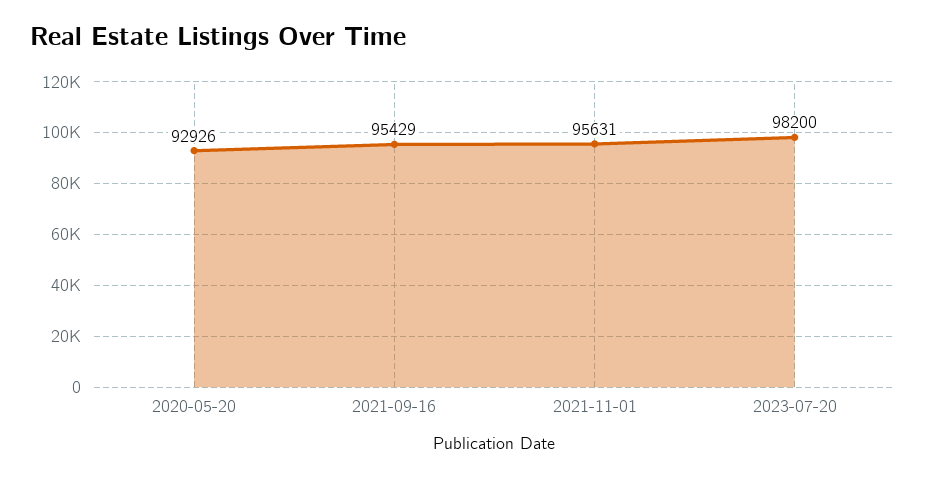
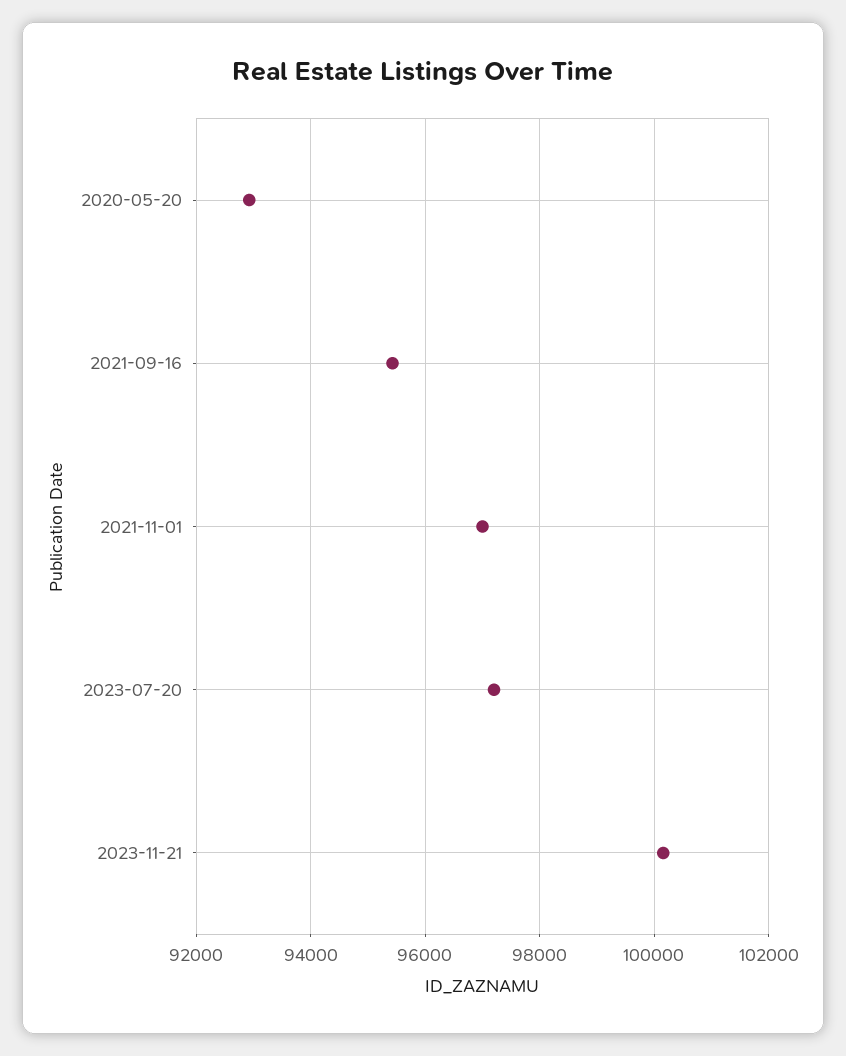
2021-11-01: 95631 -> 97000
2023-07-20: 98200 -> 97200
2023-11-21: none -> 100200

